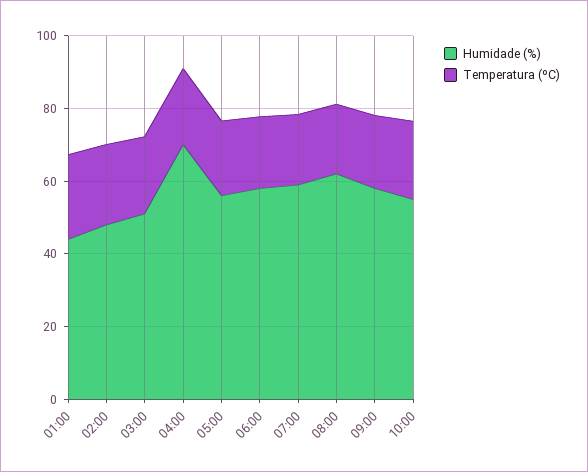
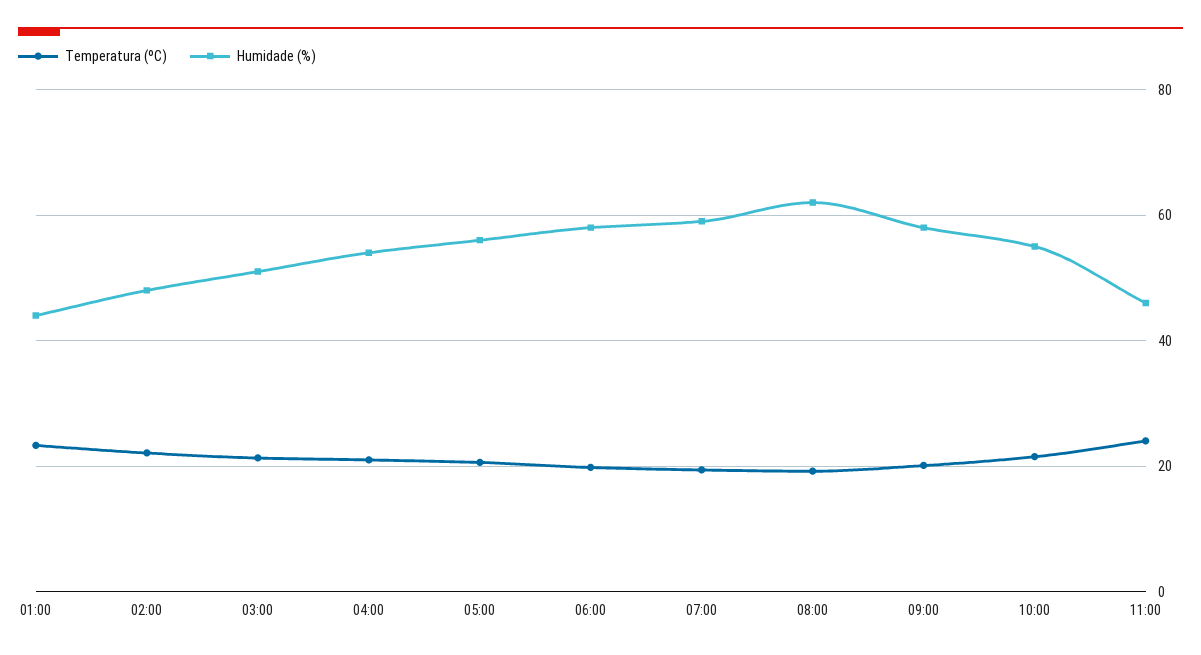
Humidade (%), 04:00: 70 -> 54
Temperatura (ºC), 11:00: none -> 24
Humidade (%), 11:00: none -> 46

